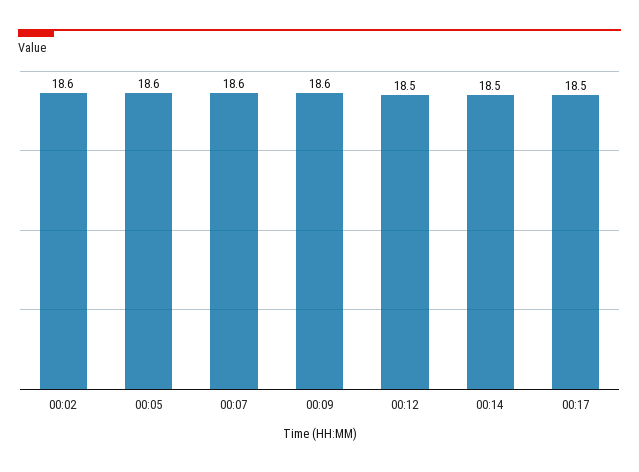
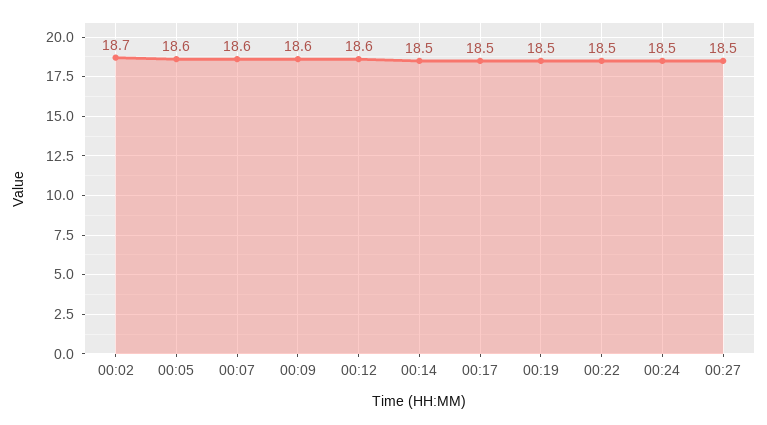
00:02: 18.6 -> 18.7
00:12: 18.5 -> 18.6
00:19: none -> 18.5
00:22: none -> 18.5
00:24: none -> 18.5
00:27: none -> 18.5

